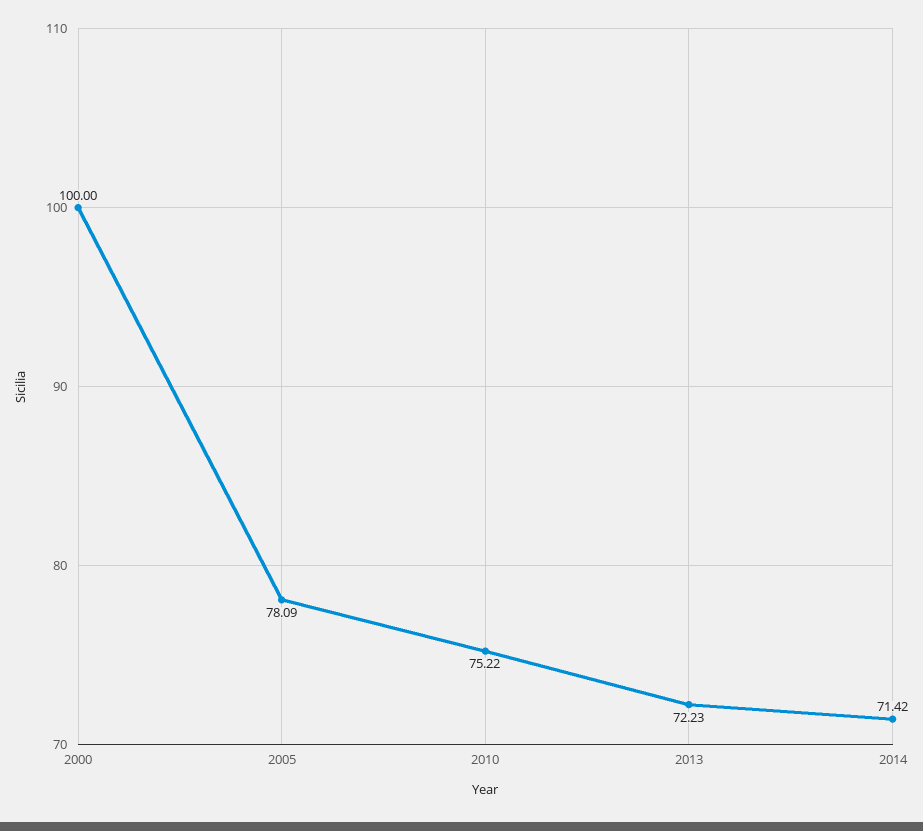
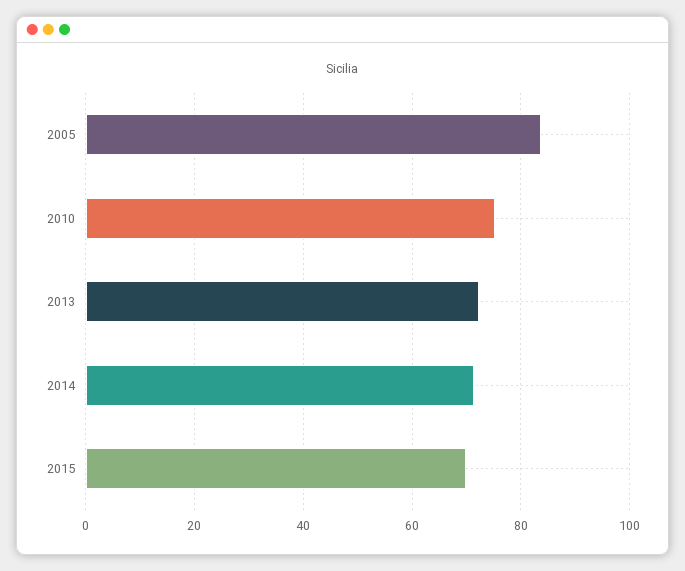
2000: 100 -> none
2005: 78.09 -> 84
2015: none -> 70

